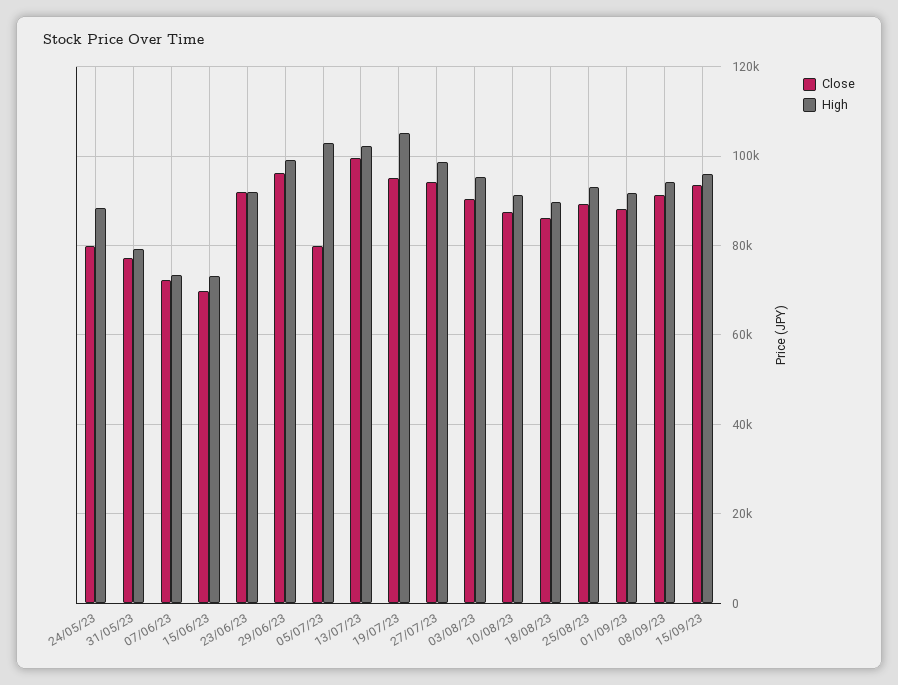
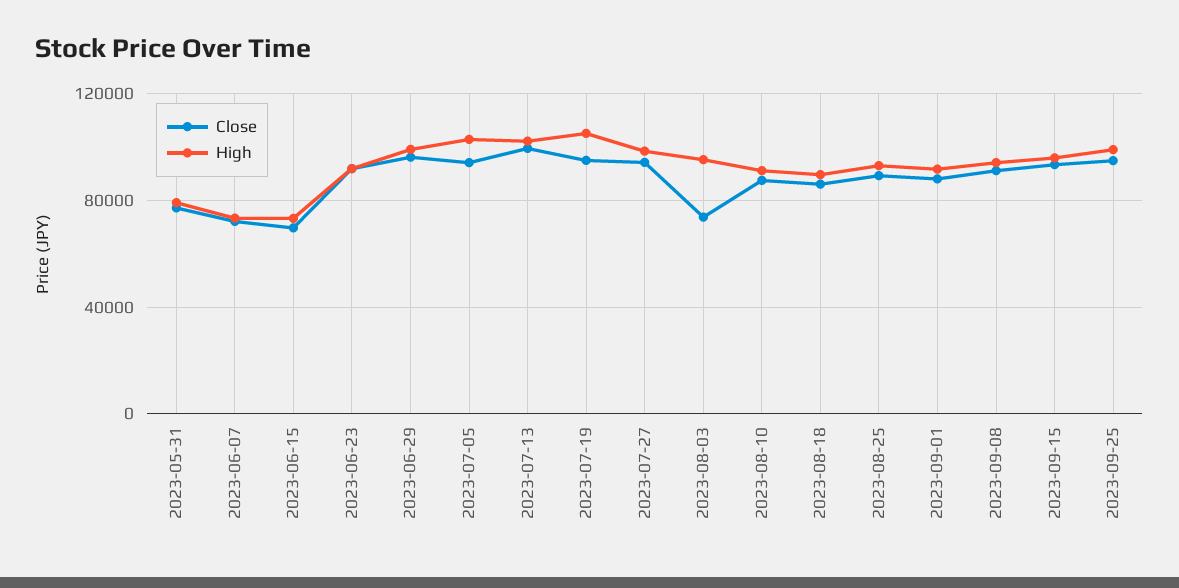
Close, 24/05/23: 80000 -> none
High, 24/05/23: 88000 -> none
Close, 05/07/23: 80000 -> 95000
Close, 03/08/23: 90000 -> 75000
Close, 2023-09-25: none -> 95000
High, 2023-09-25: none -> 100000

